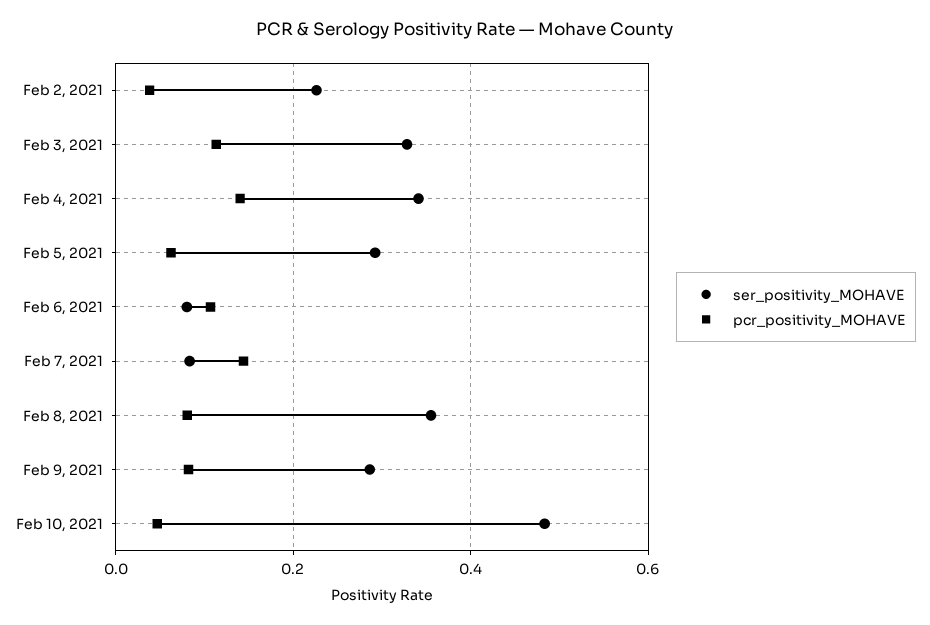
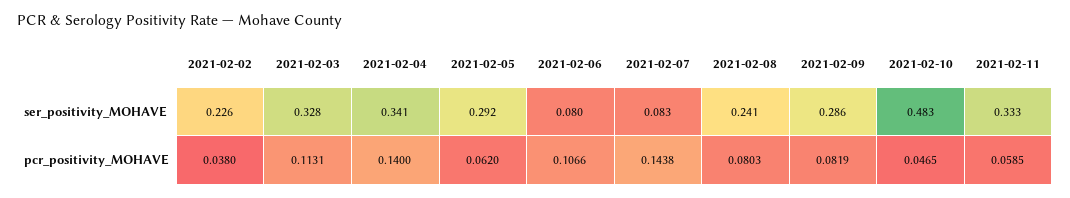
ser_positivity_MOHAVE, Feb 8, 2021: 0.36 -> 0.241
ser_positivity_MOHAVE, 2021-02-11: none -> 0.333
pcr_positivity_MOHAVE, 2021-02-11: none -> 0.0585

